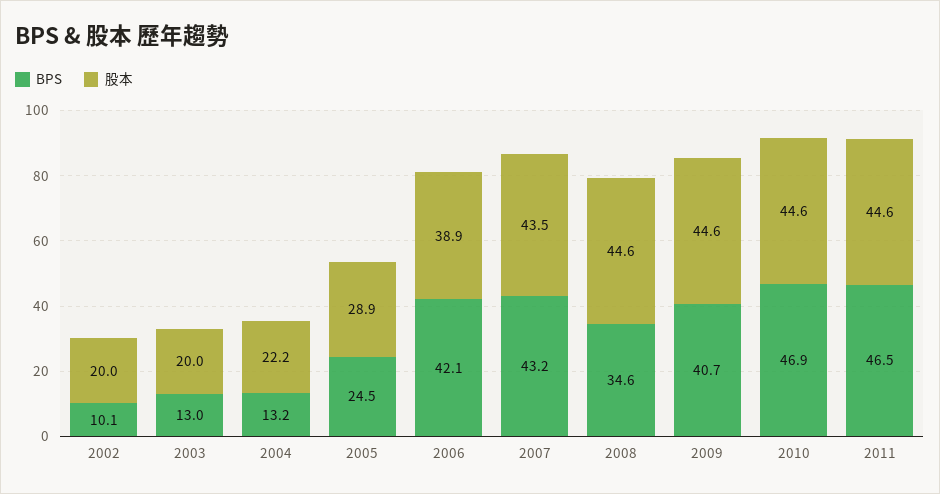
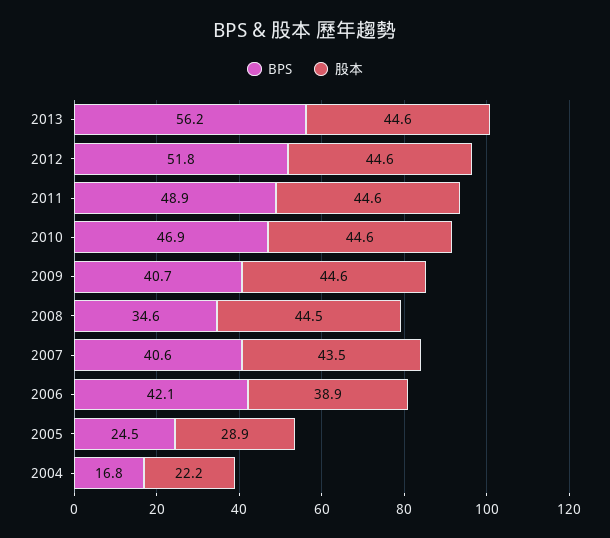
BPS, 2002: 10.1 -> none
股本, 2002: 20 -> none
BPS, 2003: 13 -> none
股本, 2003: 20 -> none
BPS, 2004: 13.2 -> 16.8
BPS, 2007: 43.2 -> 40.6
股本, 2008: 44.6 -> 44.5
BPS, 2011: 46.5 -> 48.9
BPS, 2013: none -> 56.2
股本, 2013: none -> 44.6
BPS, 2012: none -> 51.8
股本, 2012: none -> 44.6

